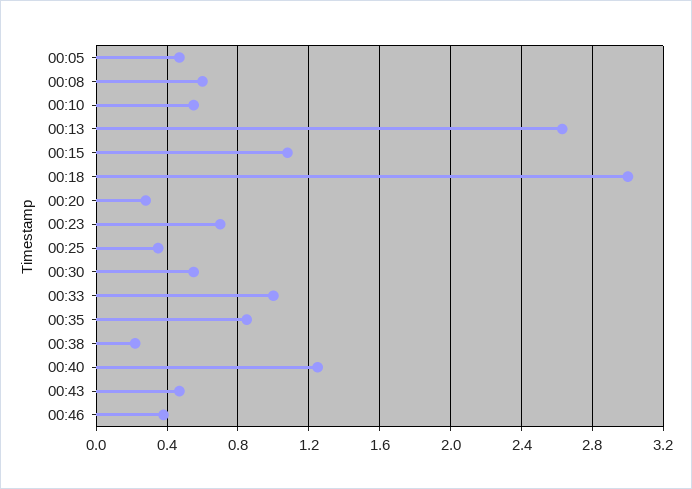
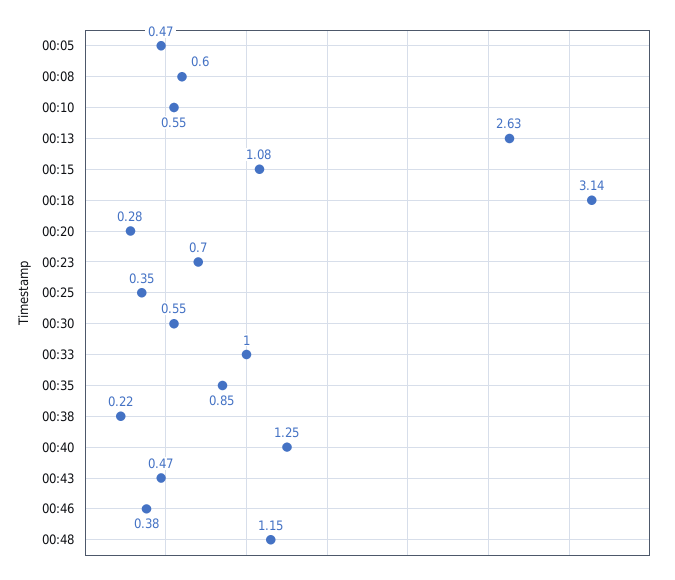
00:18: 3 -> 3.14
00:48: none -> 1.15

